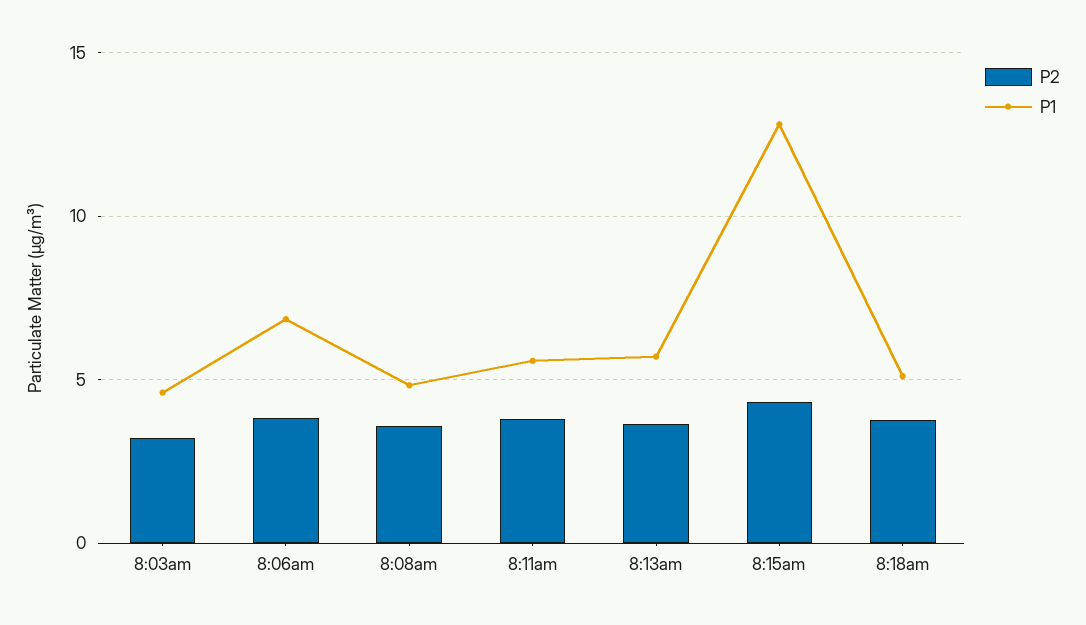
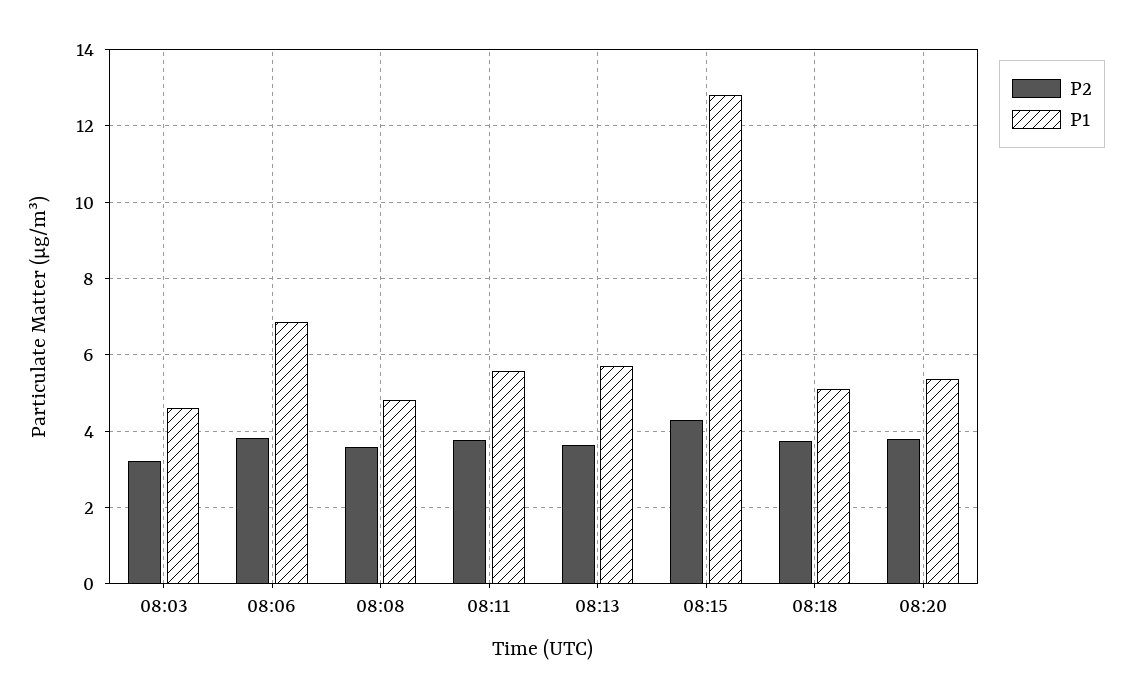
P2, 08:20: none -> 3.8
P1, 08:20: none -> 5.4

